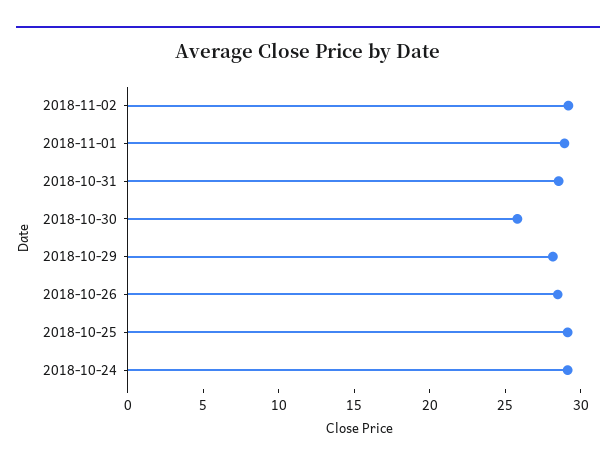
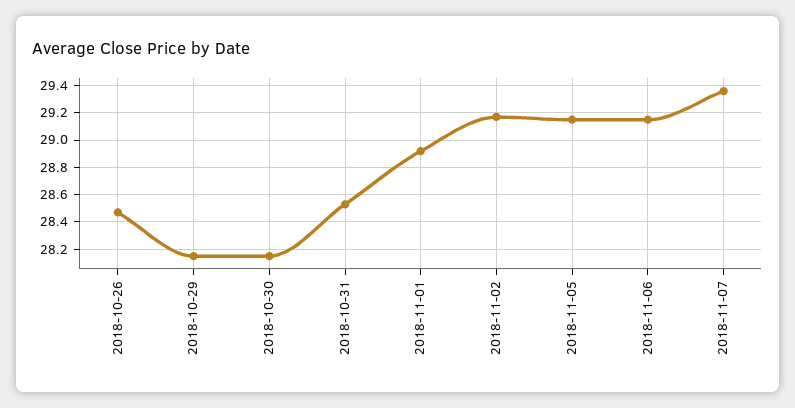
2018-10-30: 26 -> 28.15
2018-10-25: 29 -> none
2018-10-24: 29 -> none
2018-11-05: none -> 29.15
2018-11-06: none -> 29.15
2018-11-07: none -> 29.35

